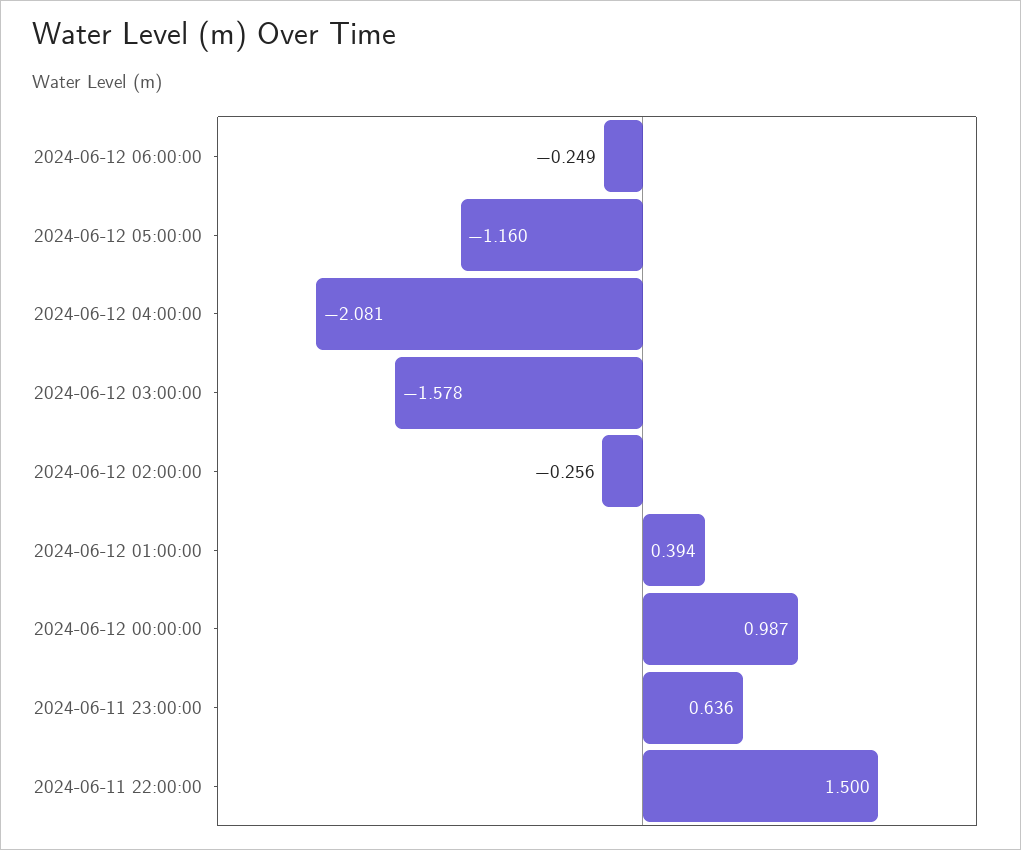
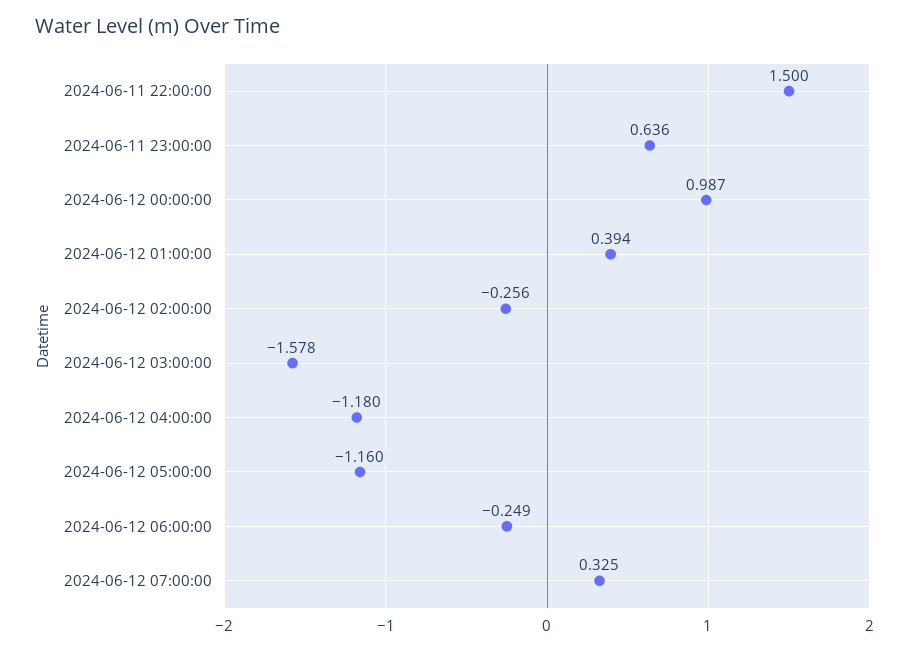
2024-06-12 04:00:00: -2.081 -> -1.18
2024-06-12 07:00:00: none -> 0.325

